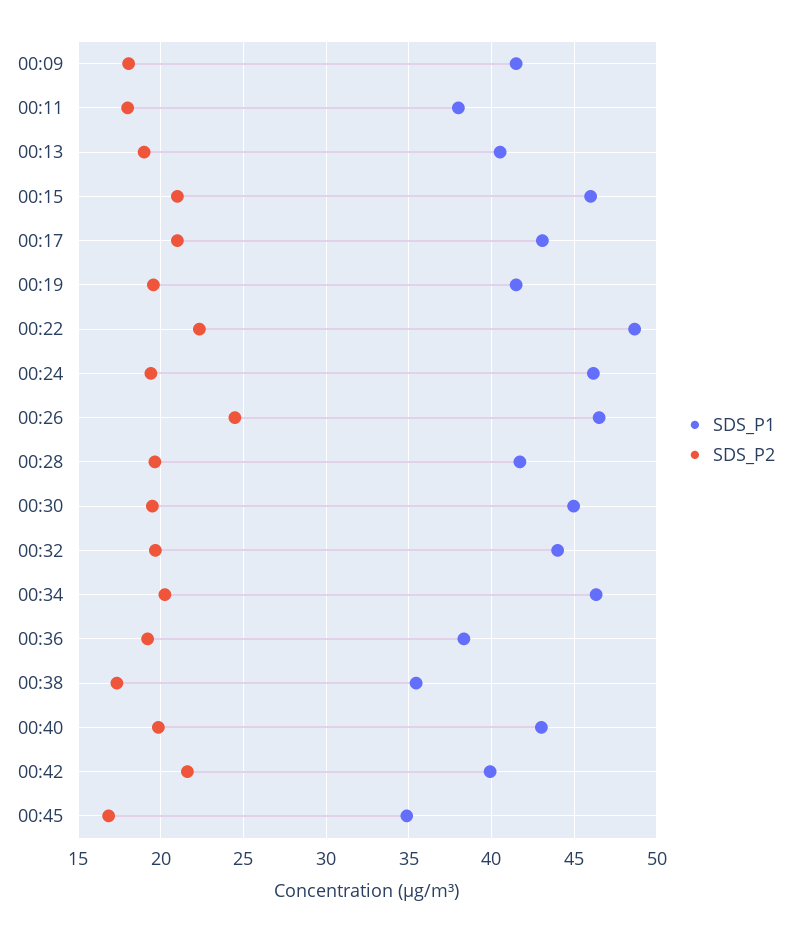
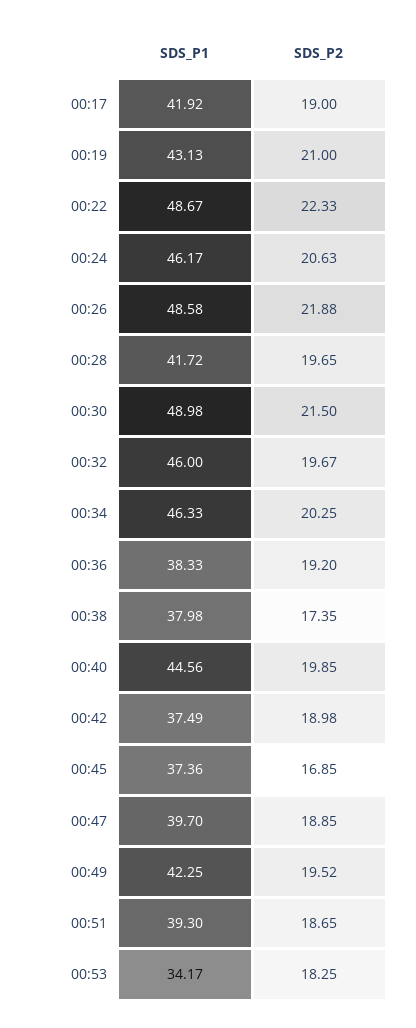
SDS_P1, 00:09: 41.5 -> none
SDS_P2, 00:09: 18 -> none
SDS_P1, 00:11: 38 -> none
SDS_P2, 00:11: 18 -> none
SDS_P1, 00:13: 40.5 -> none
SDS_P2, 00:13: 19 -> none
SDS_P1, 00:15: 46 -> none
SDS_P2, 00:15: 21 -> none
SDS_P1, 00:17: 43 -> 41.92
SDS_P2, 00:17: 21 -> 19
SDS_P1, 00:19: 41.5 -> 43.13
SDS_P2, 00:19: 19.5 -> 21
SDS_P2, 00:24: 19.5 -> 20.63
SDS_P1, 00:26: 46.5 -> 48.58
SDS_P2, 00:26: 24.5 -> 21.88
SDS_P1, 00:30: 45 -> 48.98
SDS_P2, 00:30: 19.5 -> 21.5
SDS_P1, 00:32: 44 -> 46
SDS_P1, 00:38: 35.5 -> 37.98
SDS_P1, 00:40: 43 -> 44.56
SDS_P1, 00:42: 40 -> 37.49
SDS_P2, 00:42: 21.5 -> 18.98
SDS_P1, 00:45: 35 -> 37.36
SDS_P1, 00:47: none -> 39.7
SDS_P2, 00:47: none -> 18.85
SDS_P1, 00:49: none -> 42.25
SDS_P2, 00:49: none -> 19.52
SDS_P1, 00:51: none -> 39.3
SDS_P2, 00:51: none -> 18.65
SDS_P1, 00:53: none -> 34.17
SDS_P2, 00:53: none -> 18.25

